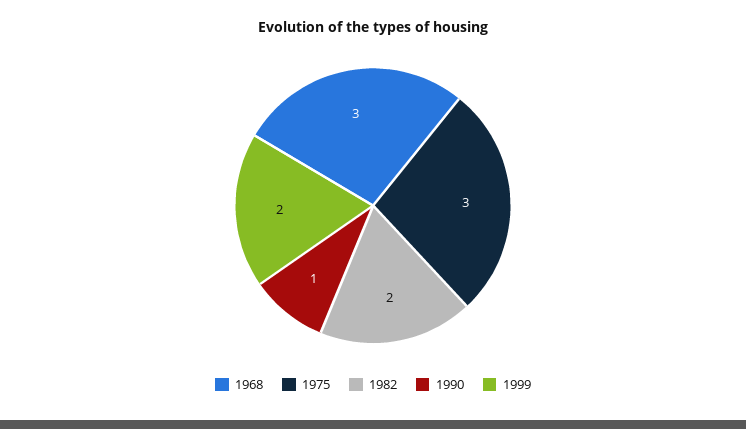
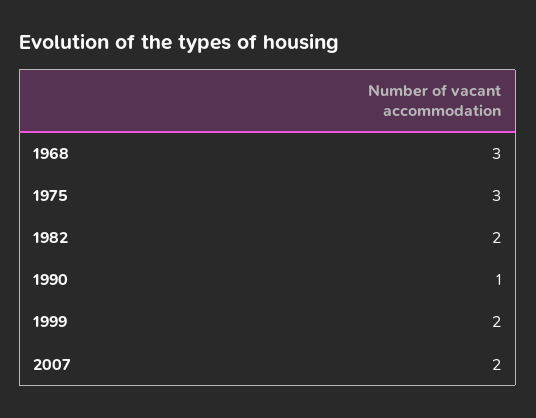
2007: none -> 2

